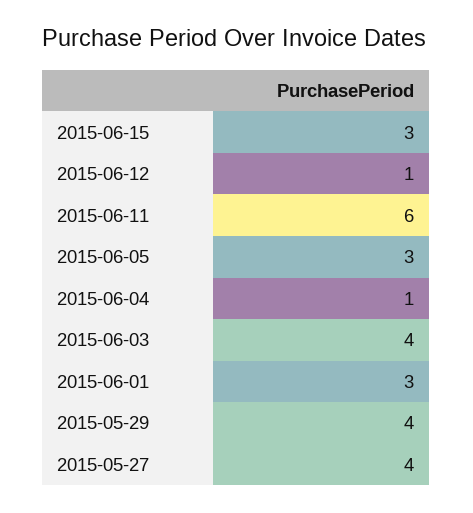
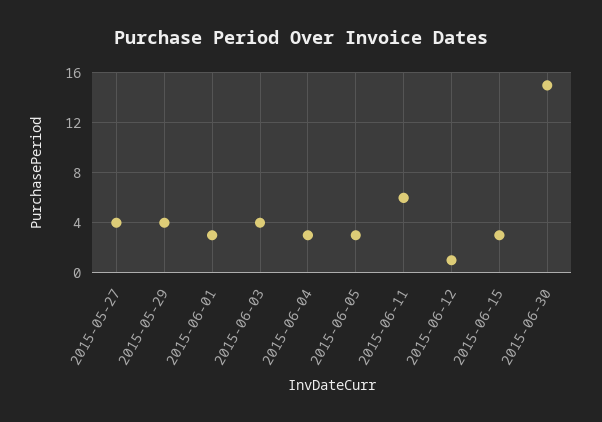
2015-06-04: 1 -> 3
2015-06-30: none -> 15

